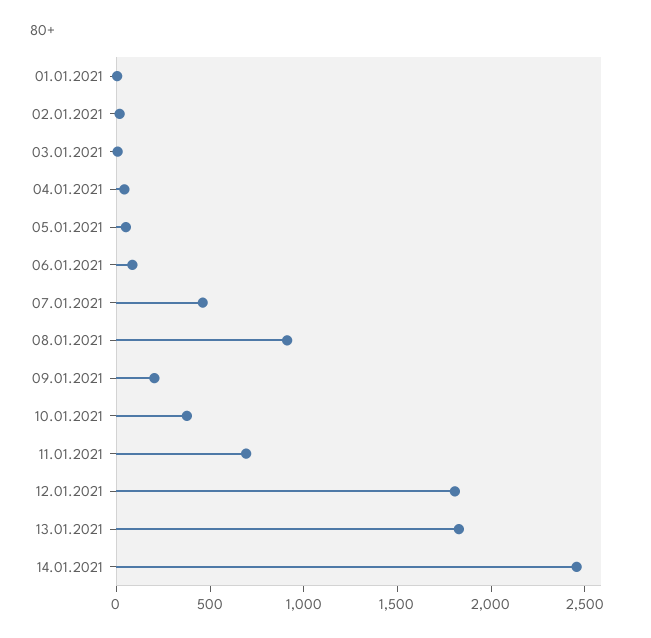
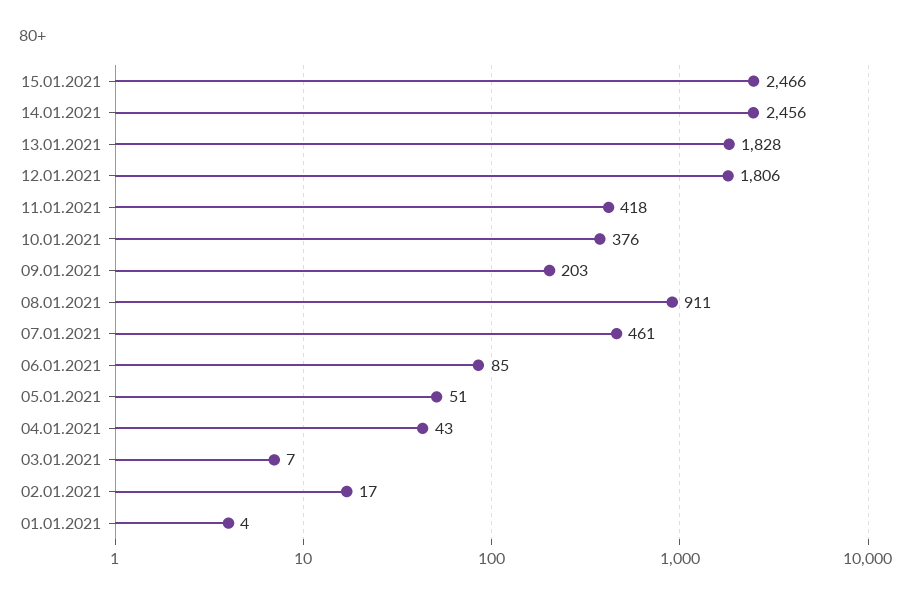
11.01.2021: 700 -> 418
15.01.2021: none -> 2466

